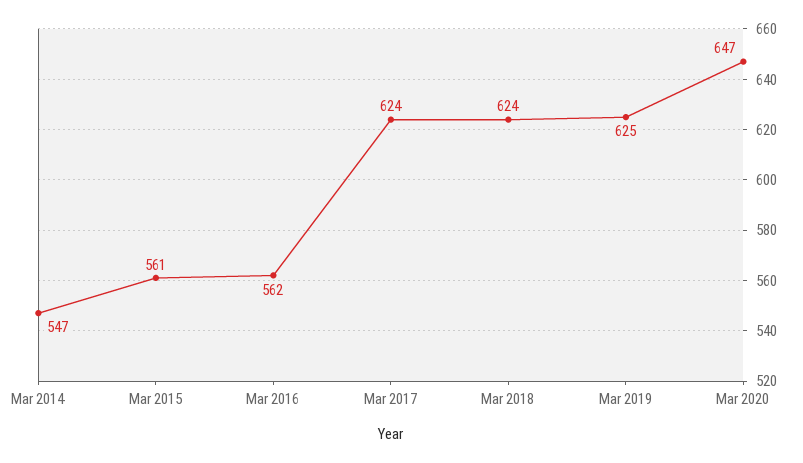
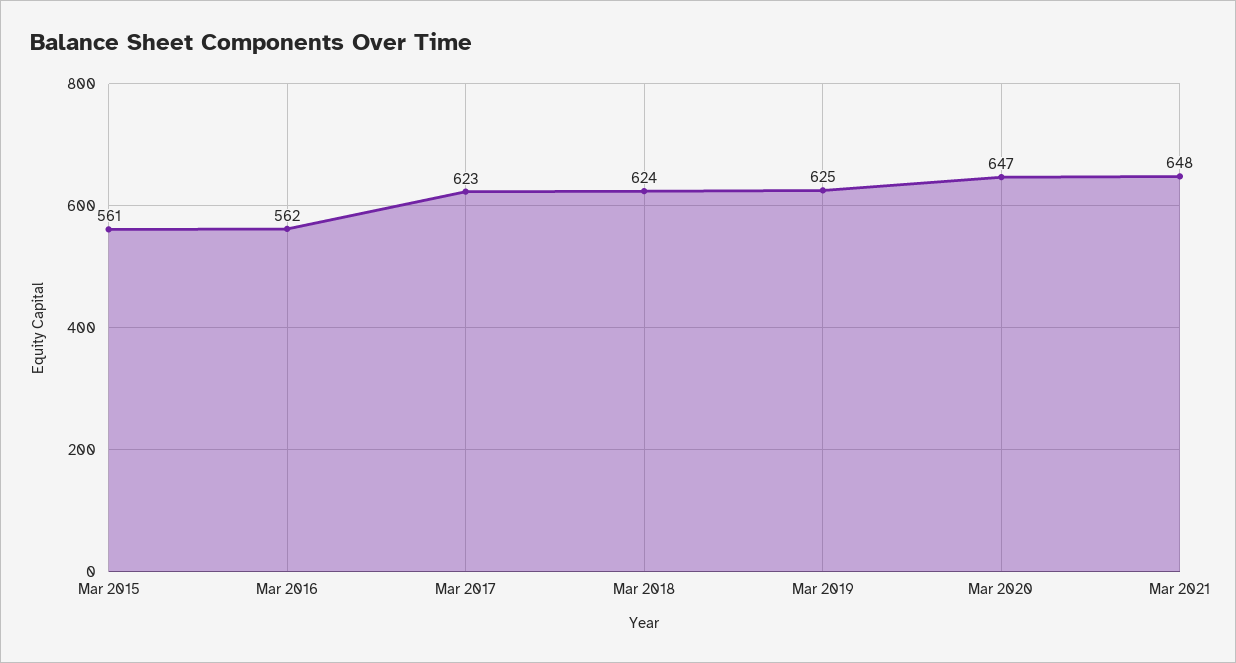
Mar 2014: 547 -> none
Mar 2017: 624 -> 623
Mar 2021: none -> 648

